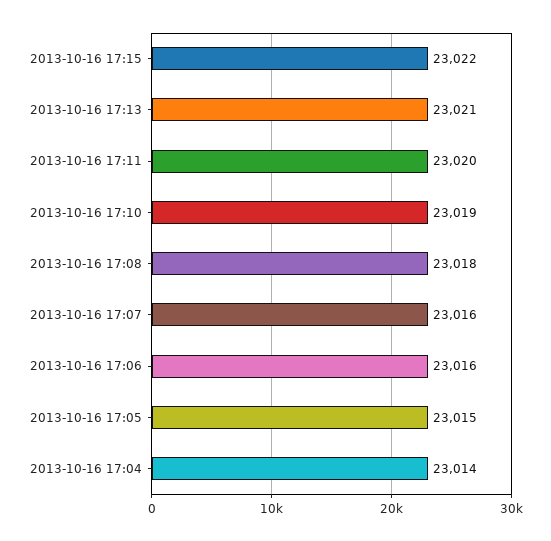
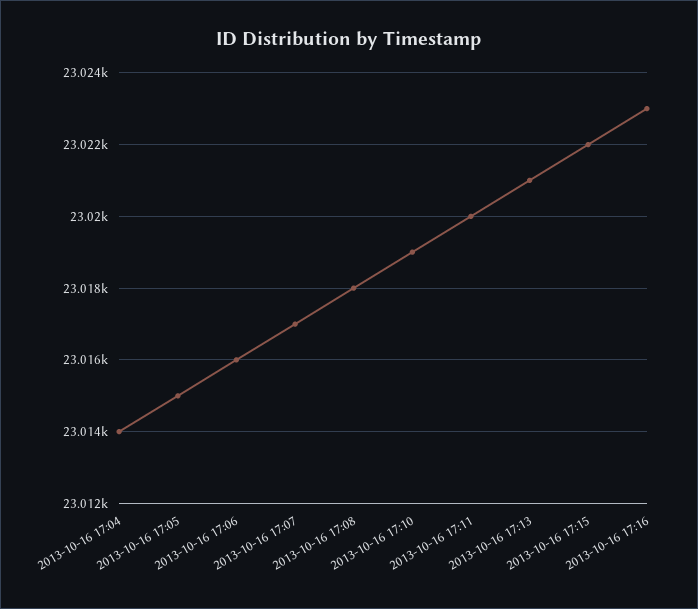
2013-10-16 17:07: 23016 -> 23017
2013-10-16 17:16: none -> 23023

